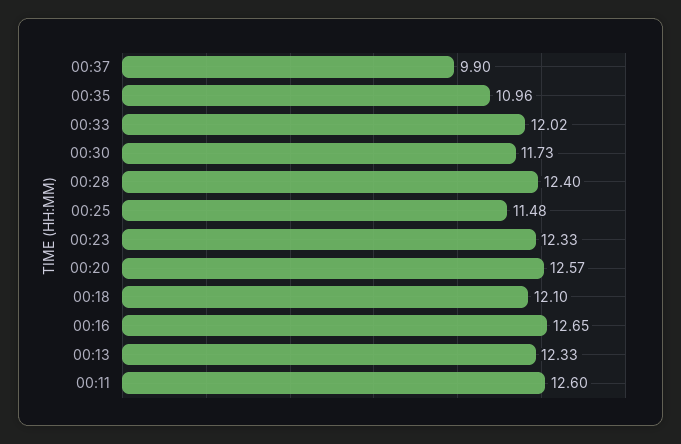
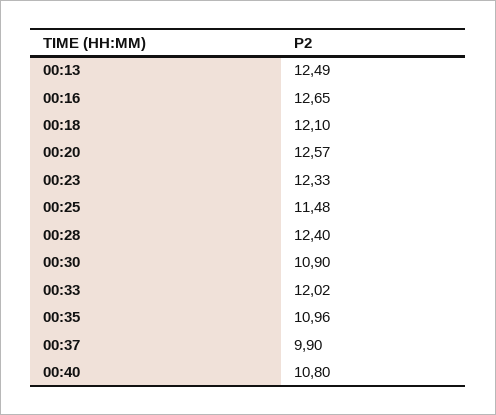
00:30: 11.73 -> 10.9
00:13: 12.33 -> 12.49
00:11: 12.6 -> none
00:40: none -> 10.8

